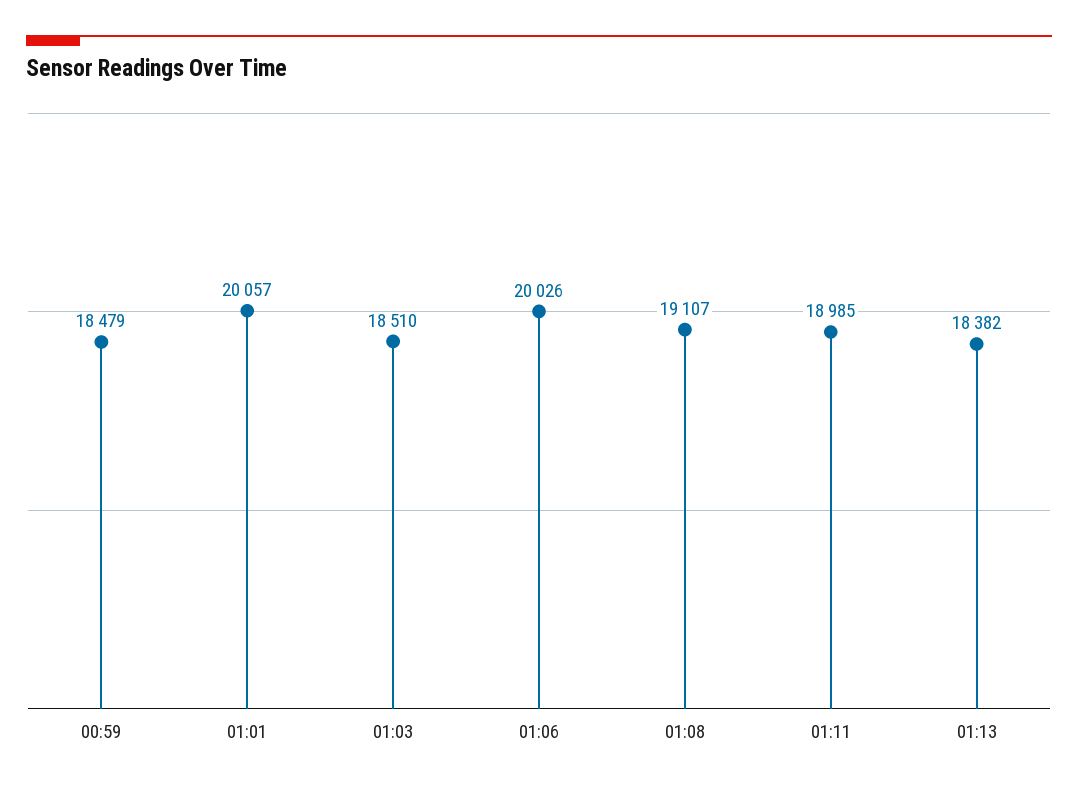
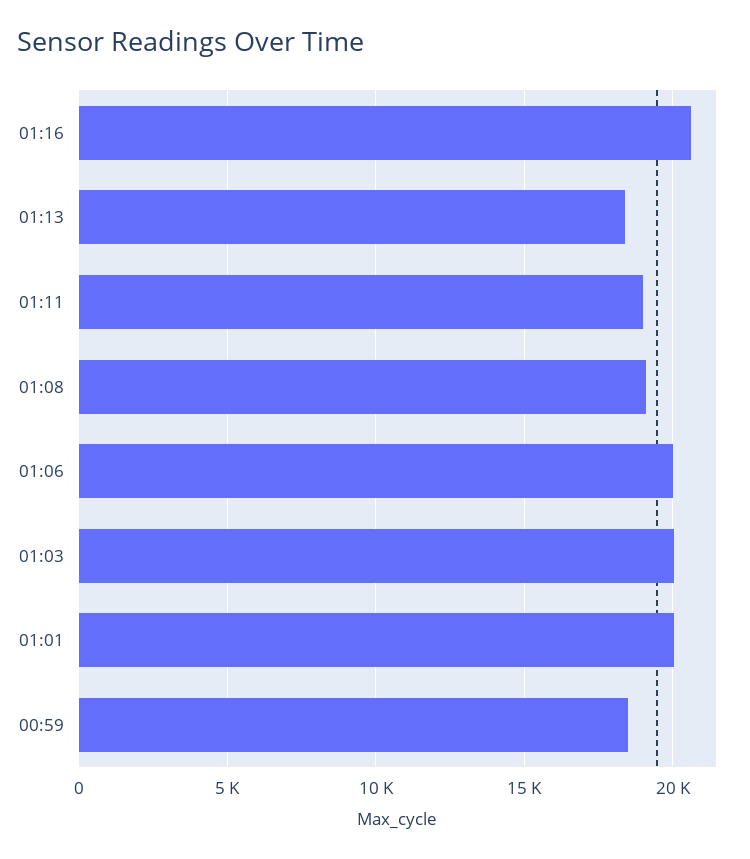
01:03: 18510 -> 20000
01:16: none -> 20500

